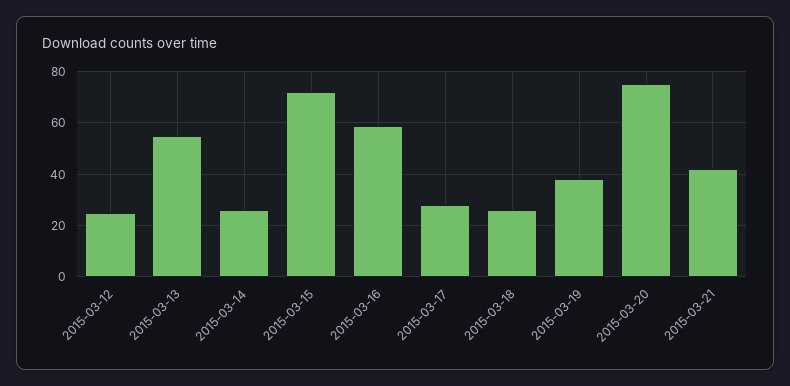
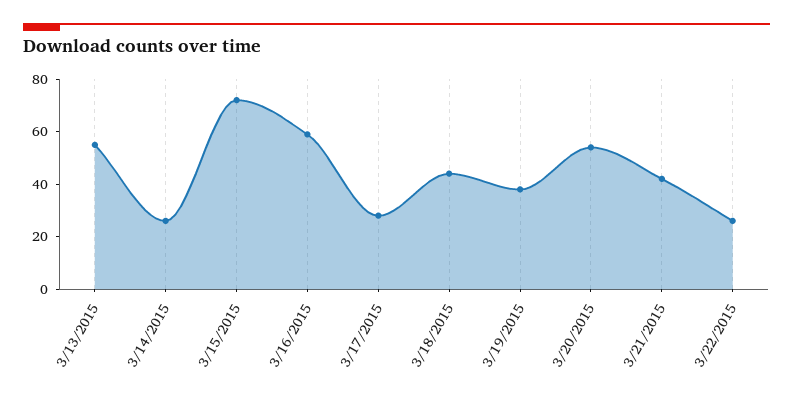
2015-03-12: 25 -> none
2015-03-18: 25 -> 45
2015-03-20: 75 -> 55
3/22/2015: none -> 25

